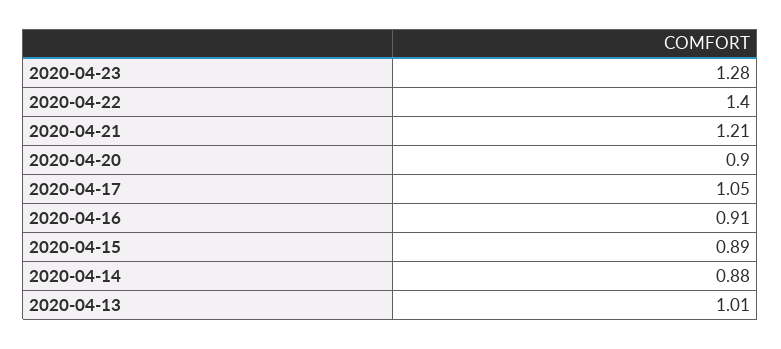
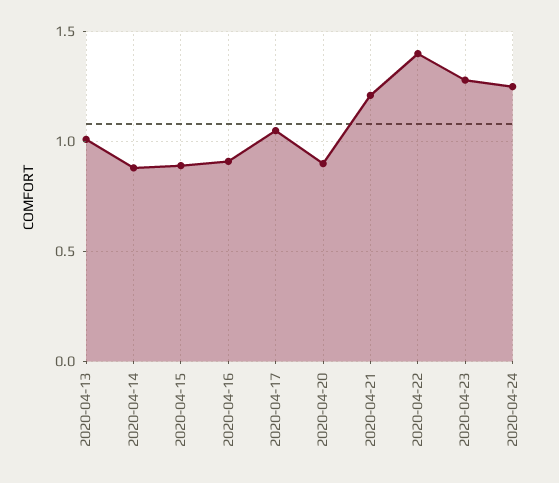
2020-04-24: none -> 1.25

